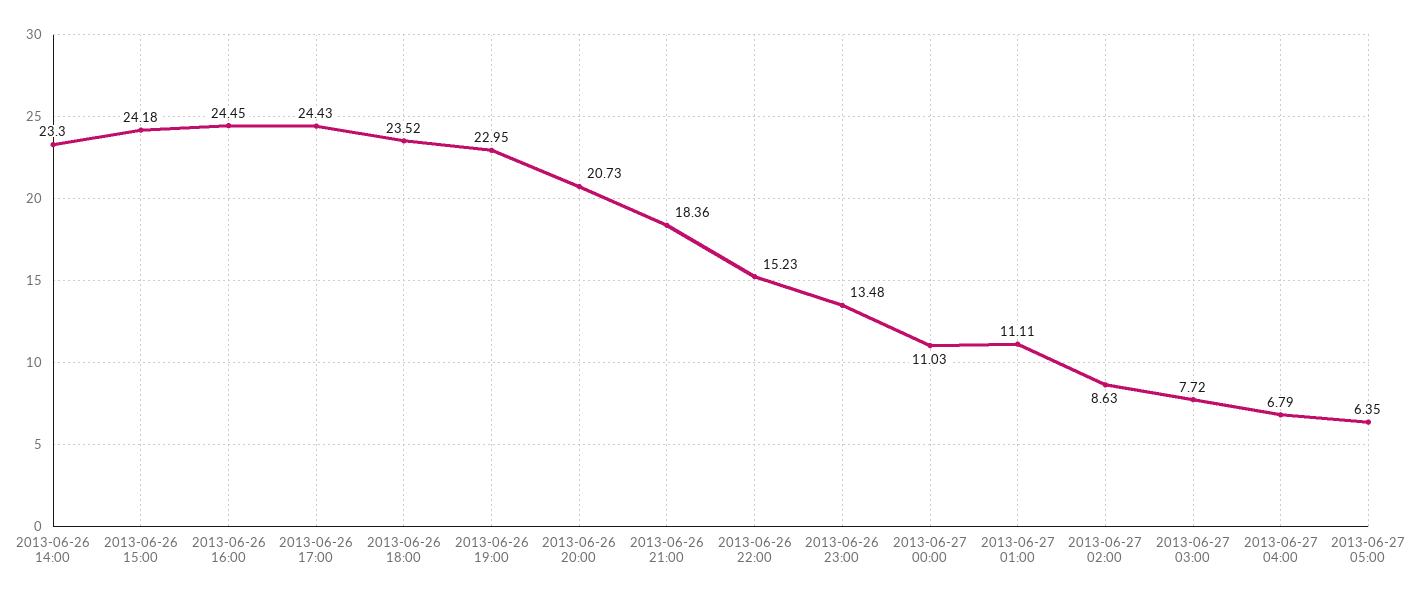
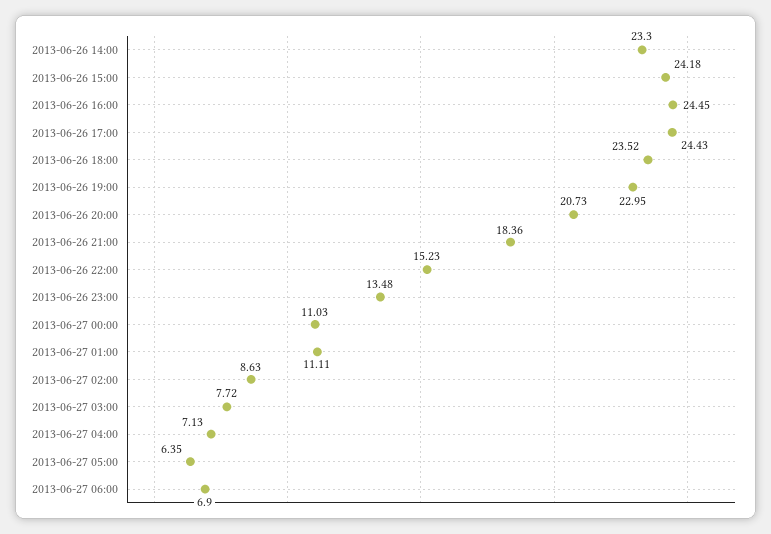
2013-06-27 04:00: 6.79 -> 7.13
2013-06-27 06:00: none -> 6.9

